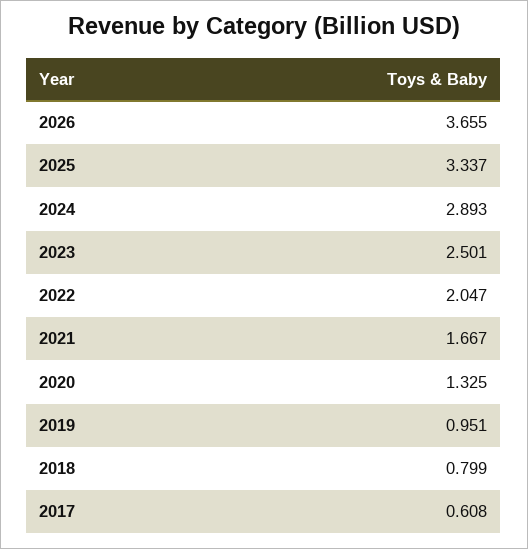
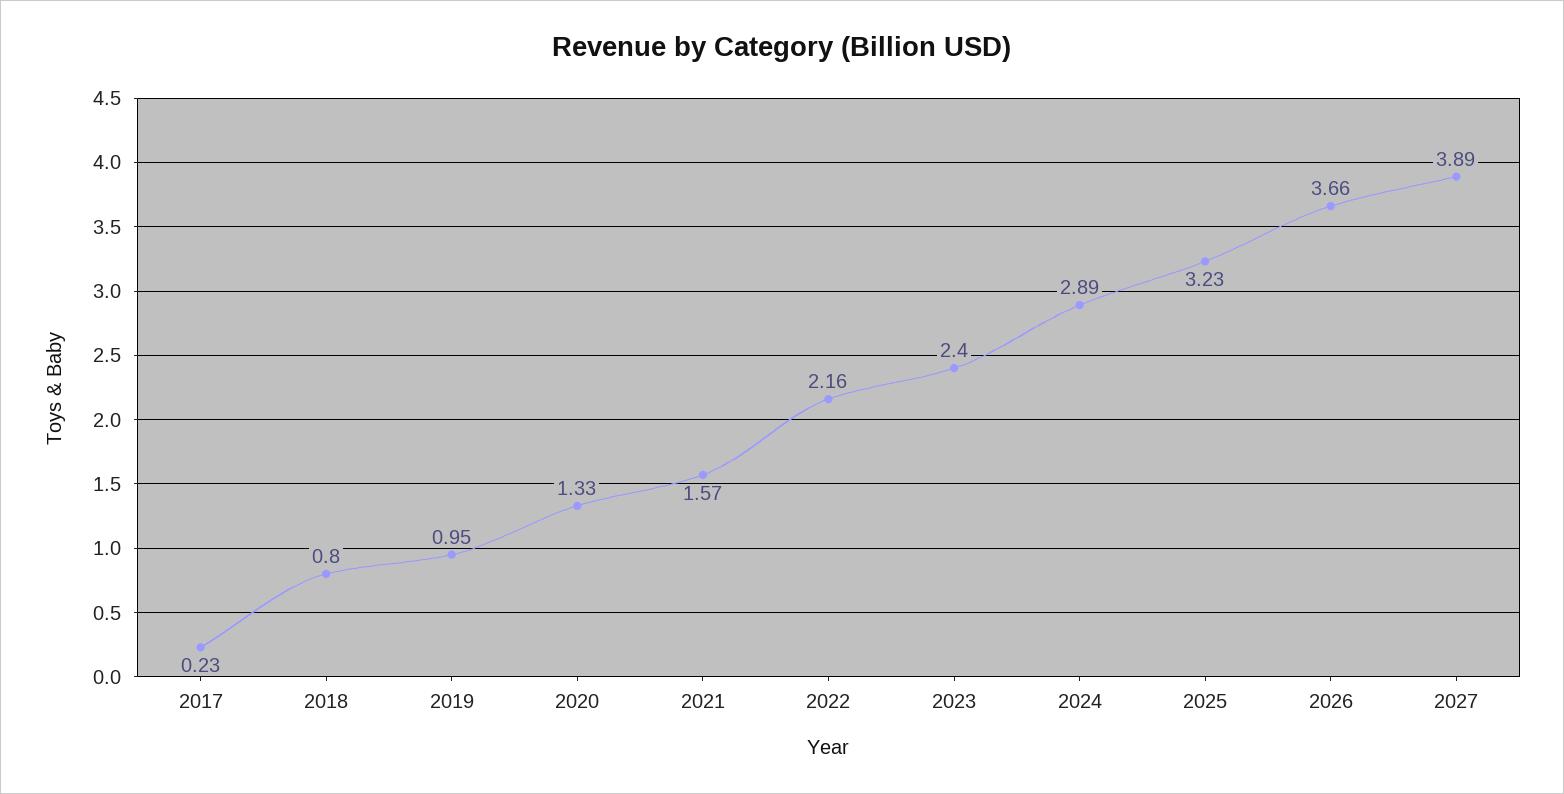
2025: 3.337 -> 3.23
2023: 2.501 -> 2.4
2022: 2.047 -> 2.16
2021: 1.667 -> 1.57
2017: 0.608 -> 0.23
2027: none -> 3.89

